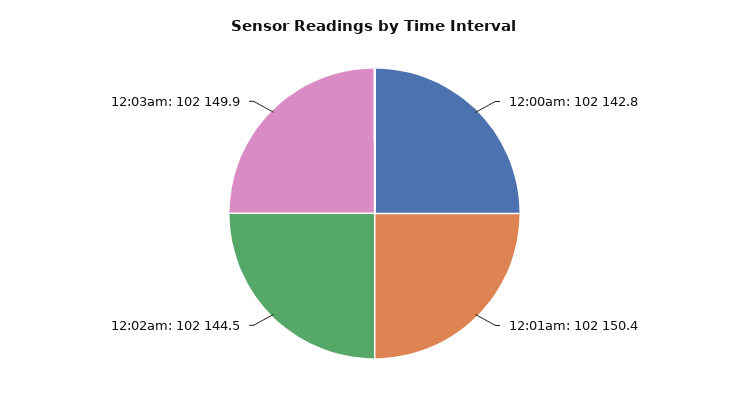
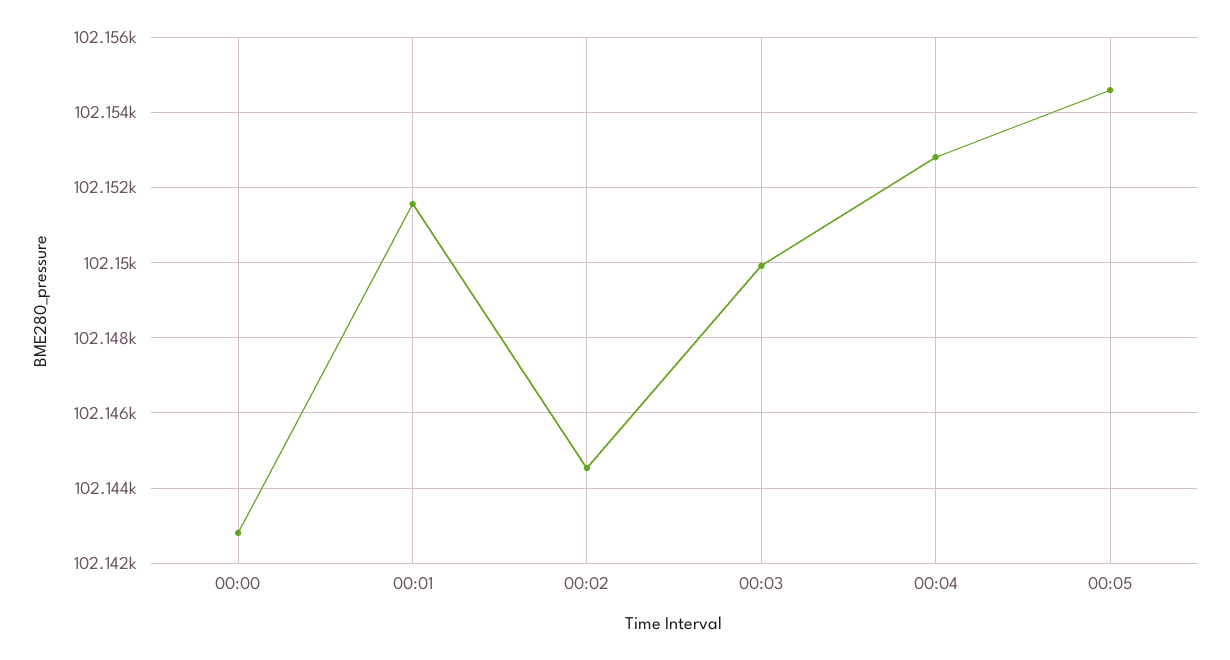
12:01am: 102150.4 -> 102151.6
00:04: none -> 102152.8
00:05: none -> 102154.6

